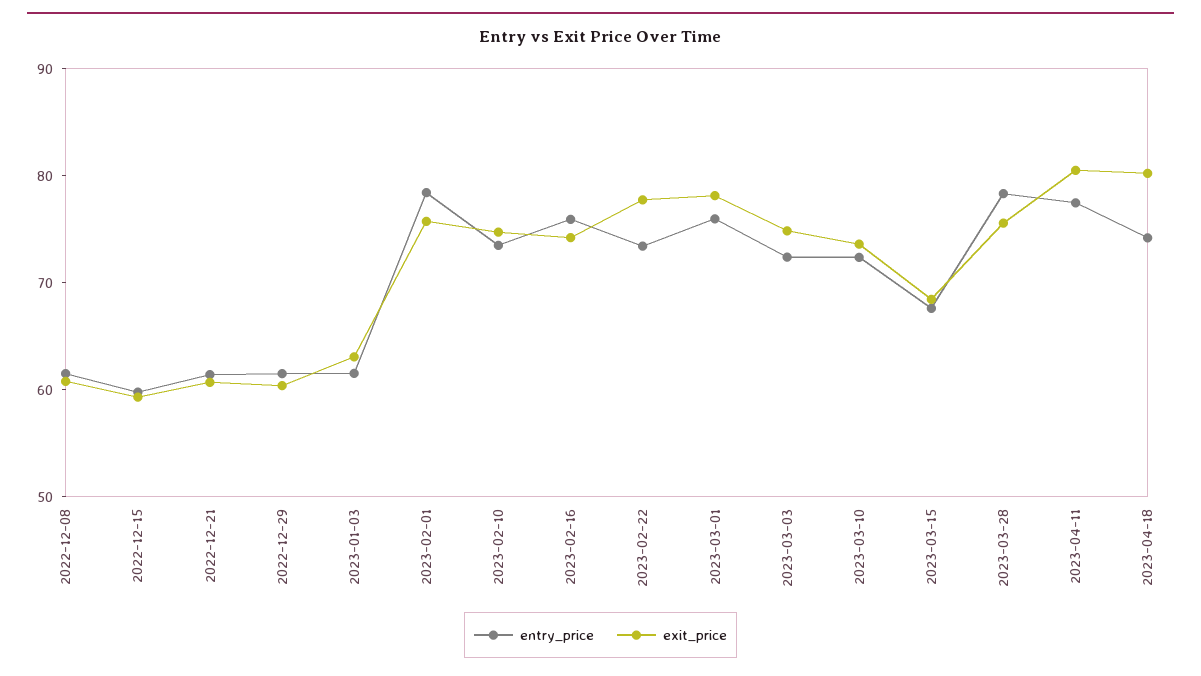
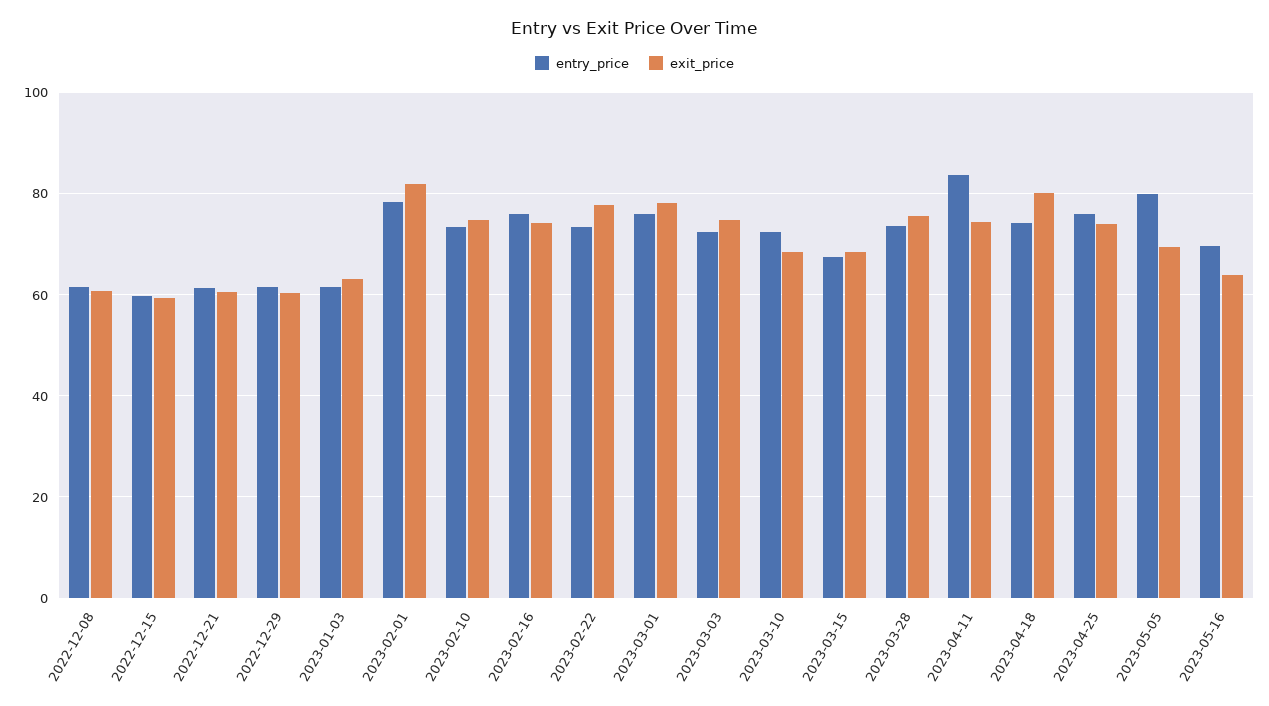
exit_price, 2023-02-01: 76 -> 82
exit_price, 2023-03-10: 74 -> 68
entry_price, 2023-03-28: 78 -> 74
entry_price, 2023-04-11: 78 -> 84
exit_price, 2023-04-11: 80 -> 74
entry_price, 2023-04-25: none -> 76
exit_price, 2023-04-25: none -> 74
entry_price, 2023-05-05: none -> 80
exit_price, 2023-05-05: none -> 70
entry_price, 2023-05-16: none -> 70
exit_price, 2023-05-16: none -> 64

